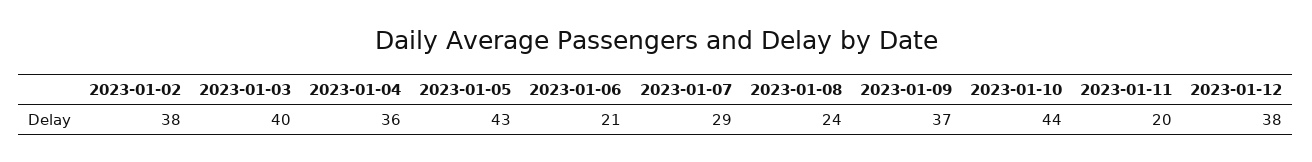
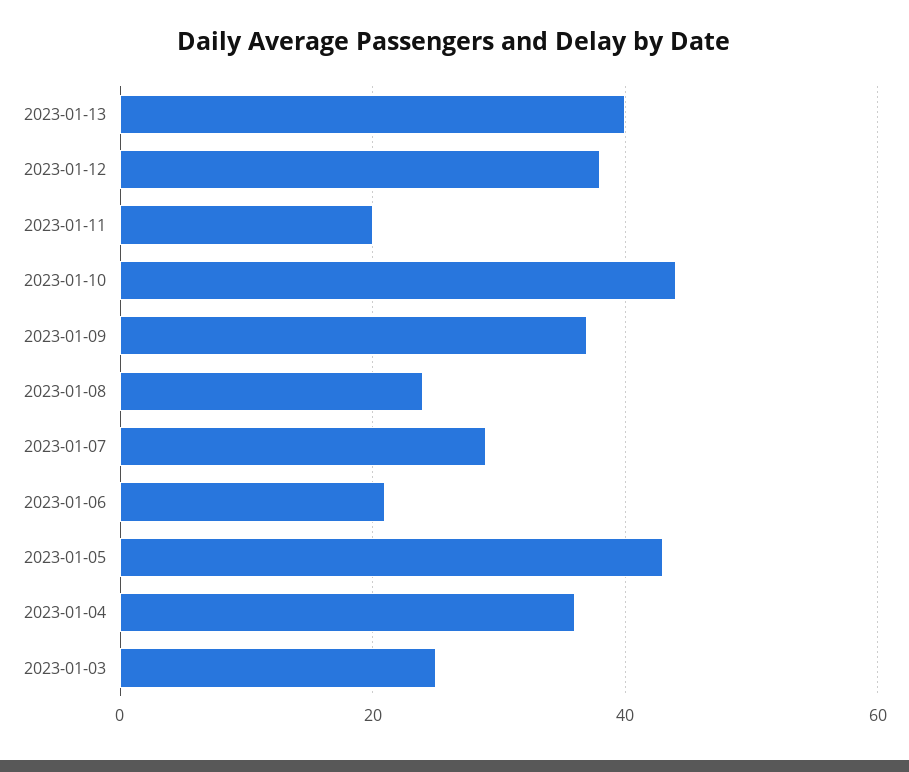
2023-01-02: 38 -> none
2023-01-03: 40 -> 25
2023-01-13: none -> 40

